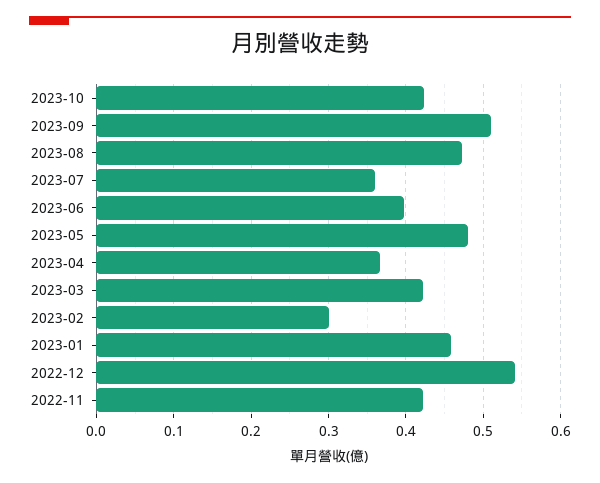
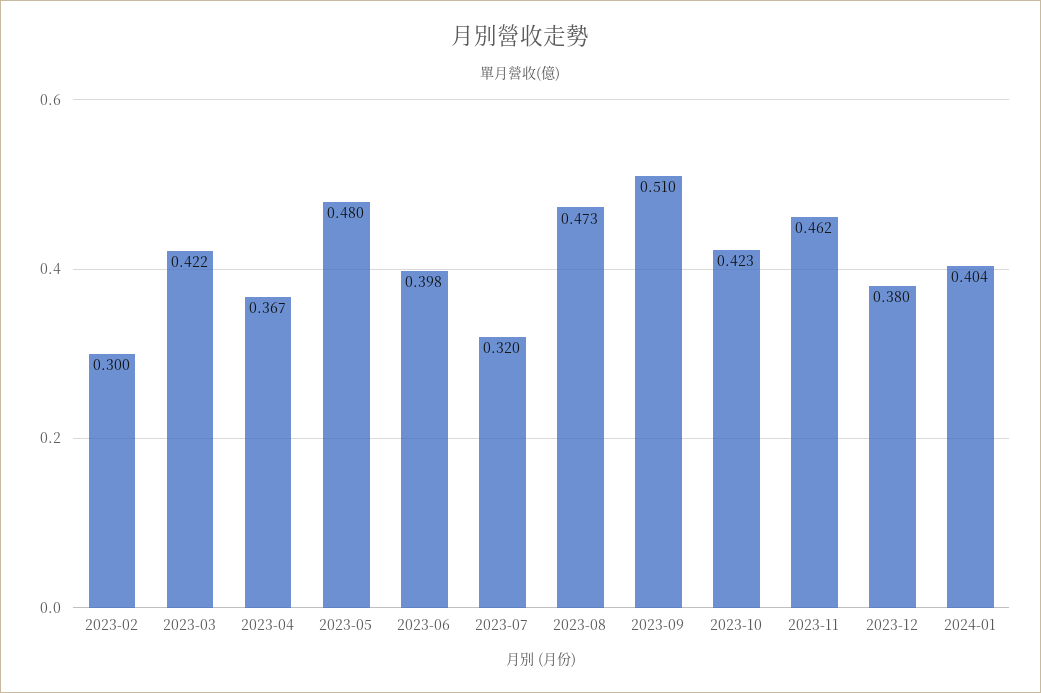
2023-07: 0.36 -> 0.32
2023-01: 0.46 -> none
2022-12: 0.54 -> none
2022-11: 0.42 -> none
2023-11: none -> 0.462
2023-12: none -> 0.38
2024-01: none -> 0.404

